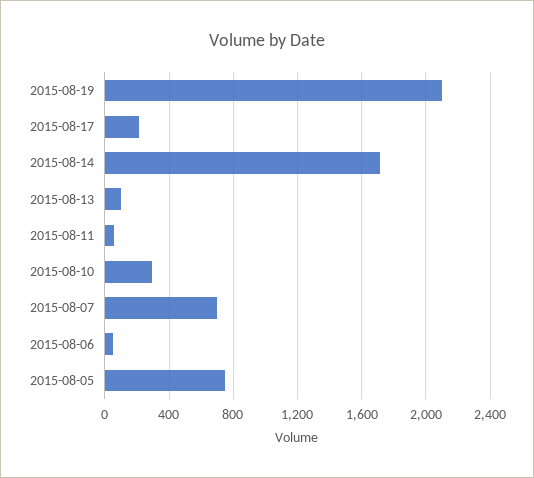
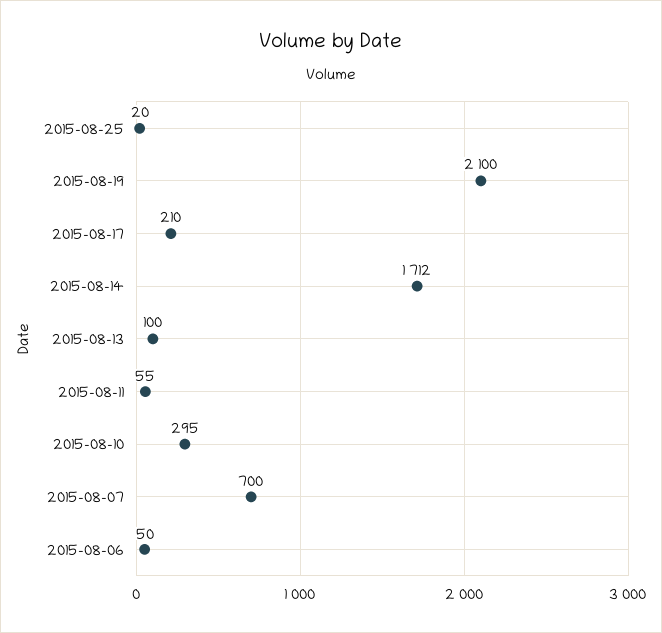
2015-08-05: 750 -> none
2015-08-25: none -> 20

